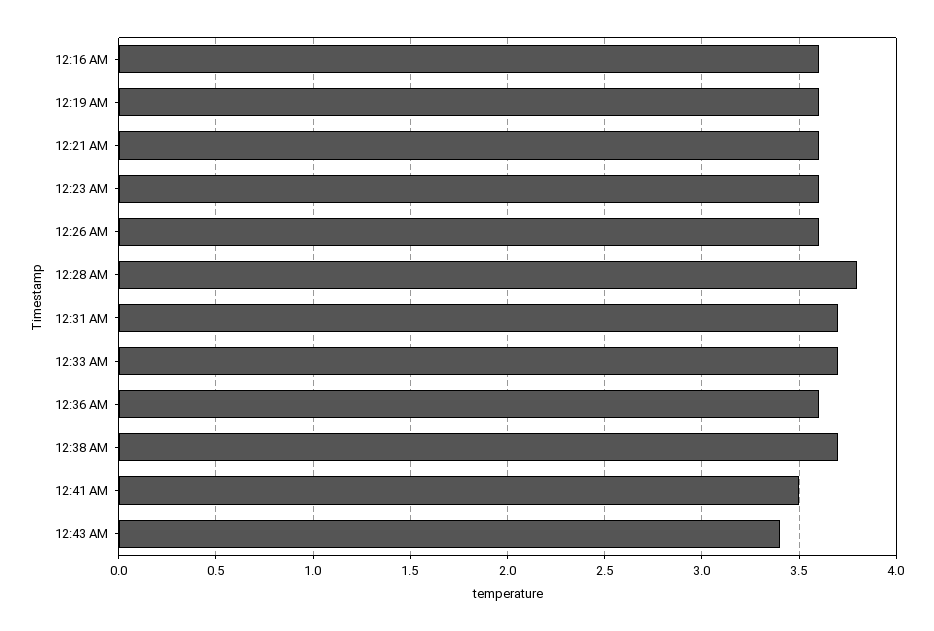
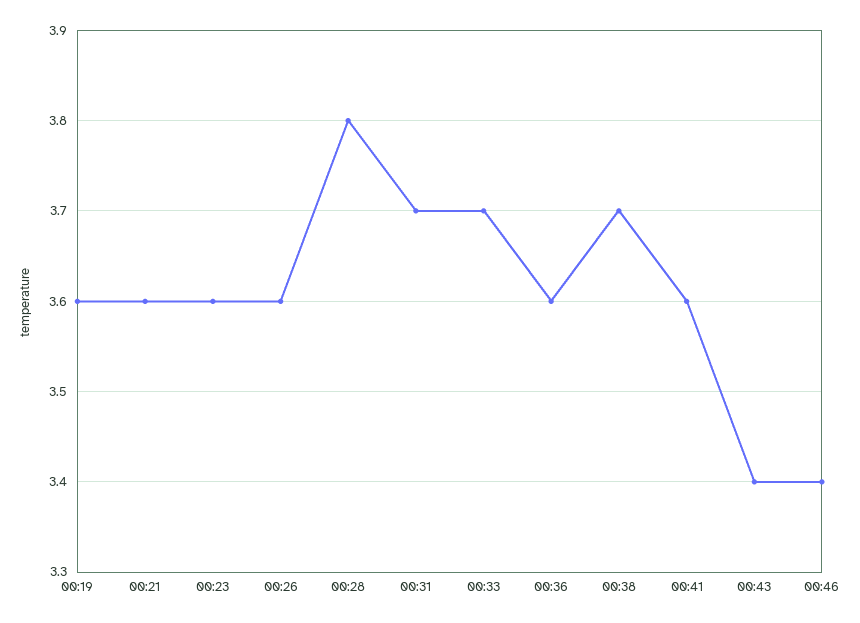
12:16 AM: 3.6 -> none
12:41 AM: 3.5 -> 3.6
00:46: none -> 3.4

